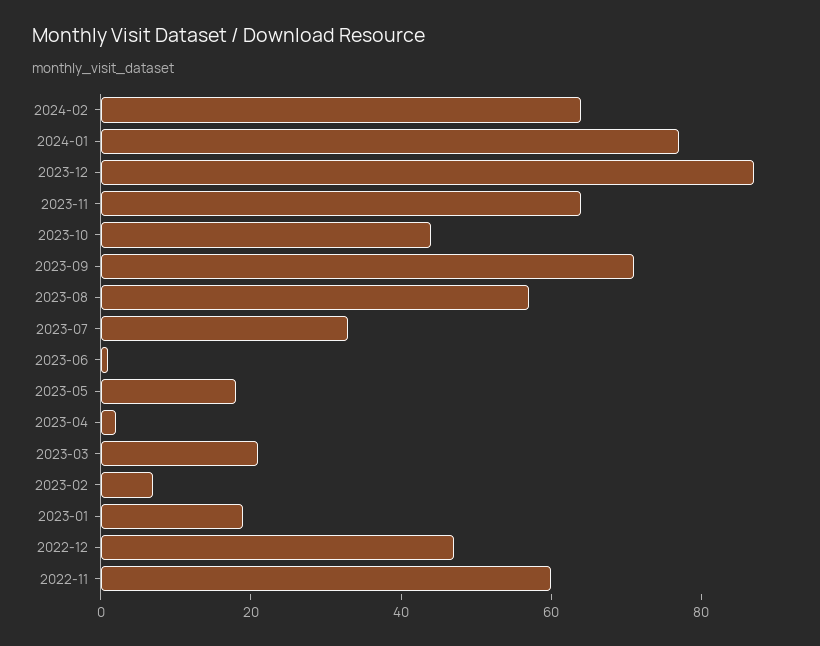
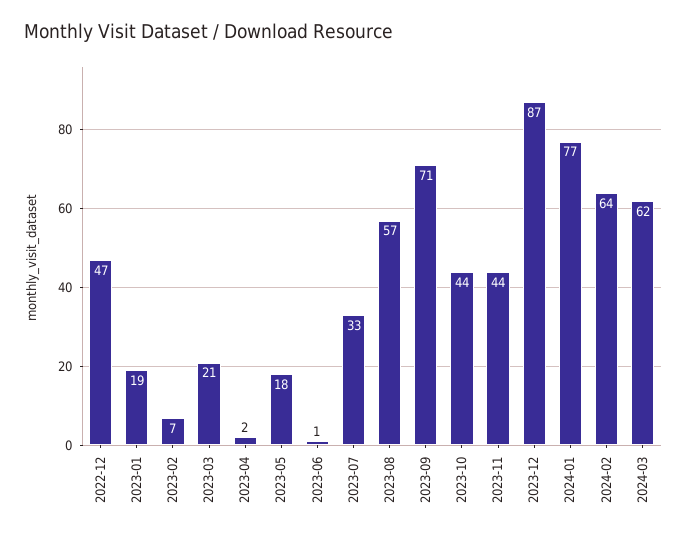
2023-11: 65 -> 44
2022-11: 60 -> none
2024-03: none -> 62

